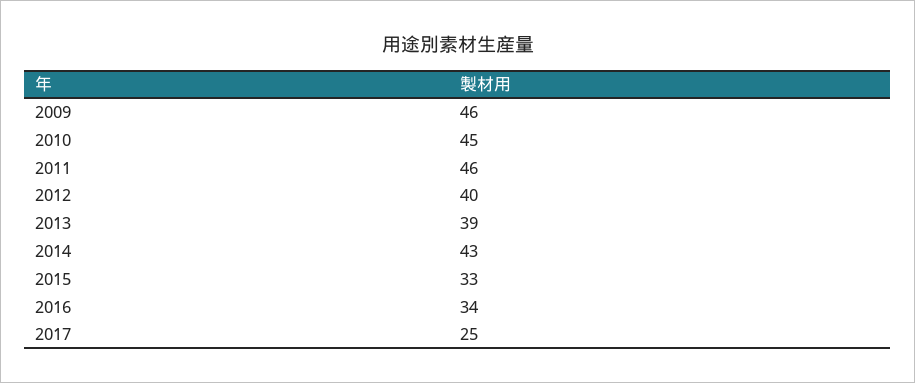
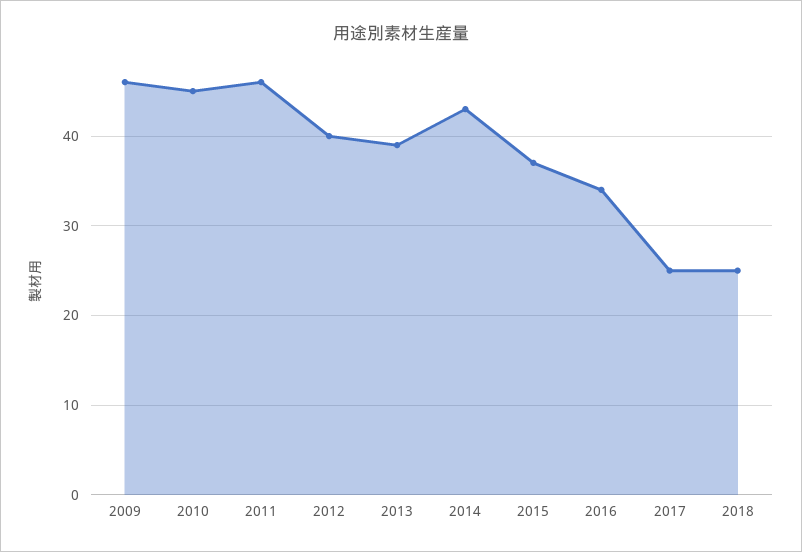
2015: 33 -> 37
2018: none -> 25

